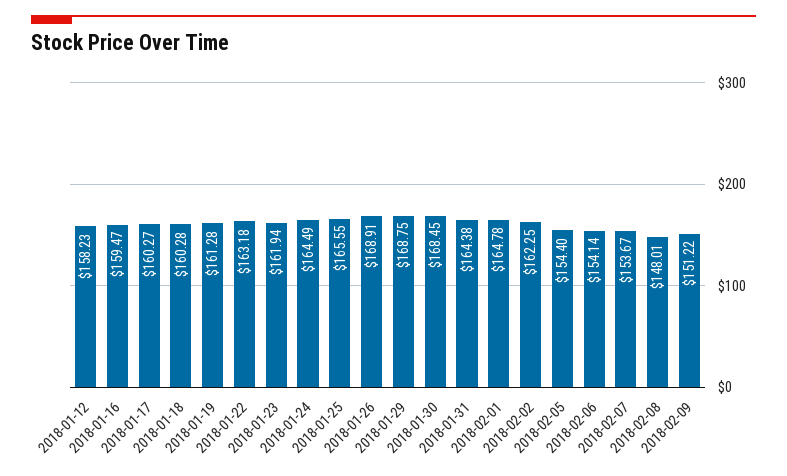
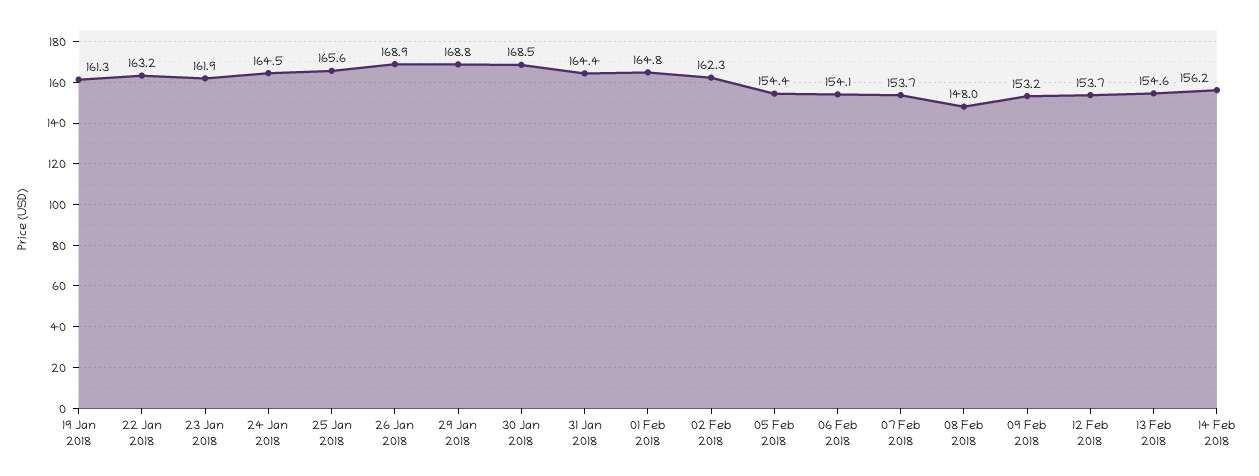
2018-01-12: 158.23 -> none
2018-01-16: 159.47 -> none
2018-01-17: 160.27 -> none
2018-01-18: 160.28 -> none
2018-02-09: 151.22 -> 153.2
12 Feb 2018: none -> 153.7
13 Feb 2018: none -> 154.6
14 Feb 2018: none -> 156.2

